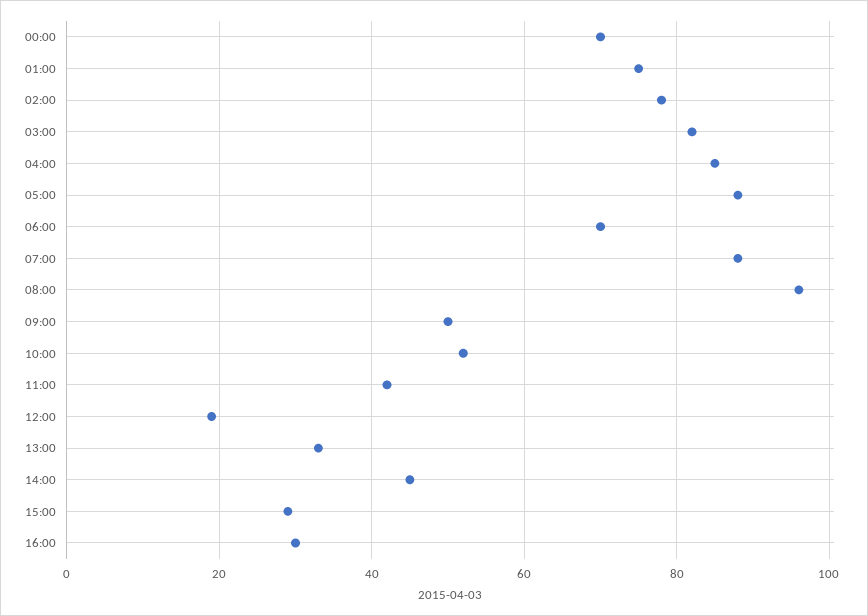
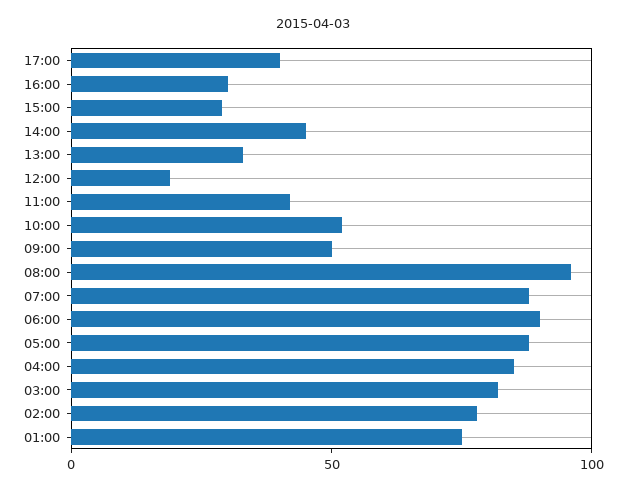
00:00: 70 -> none
06:00: 70 -> 90
17:00: none -> 40

